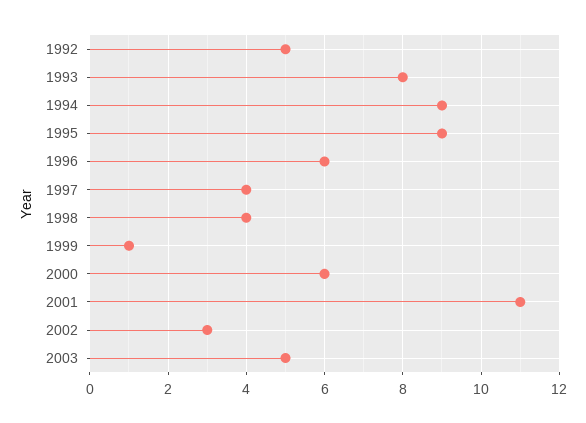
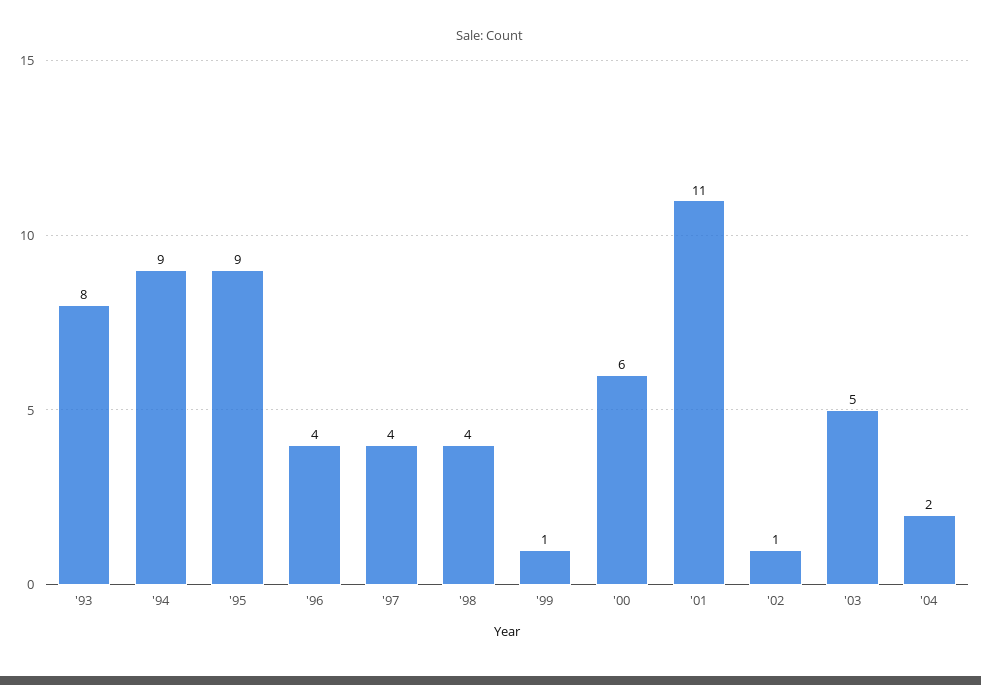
1992: 5 -> none
1996: 6 -> 4
2002: 3 -> 1
'04: none -> 2

